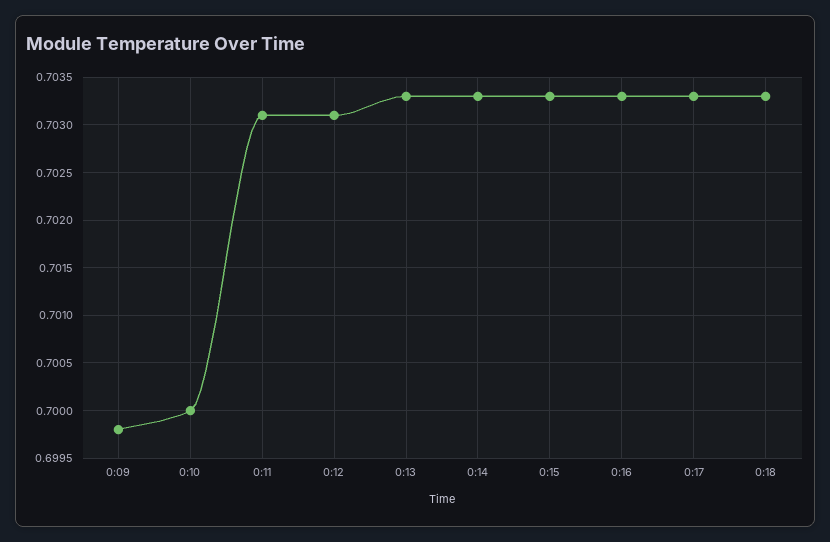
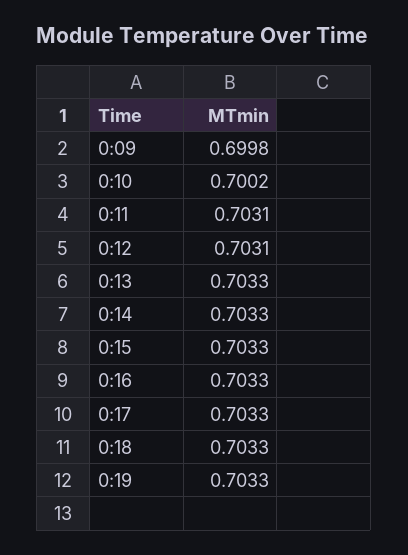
0:10: 0.7 -> 0.7002
0:19: none -> 0.7033

